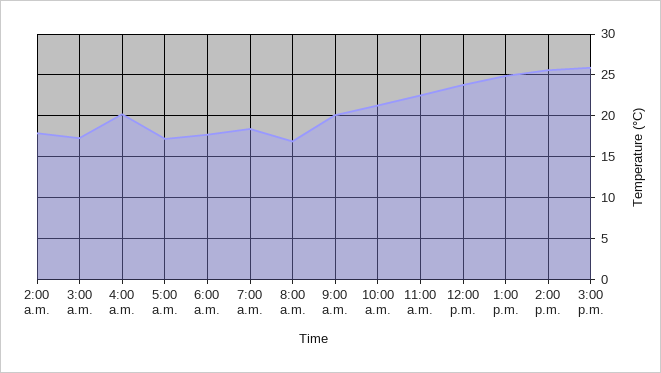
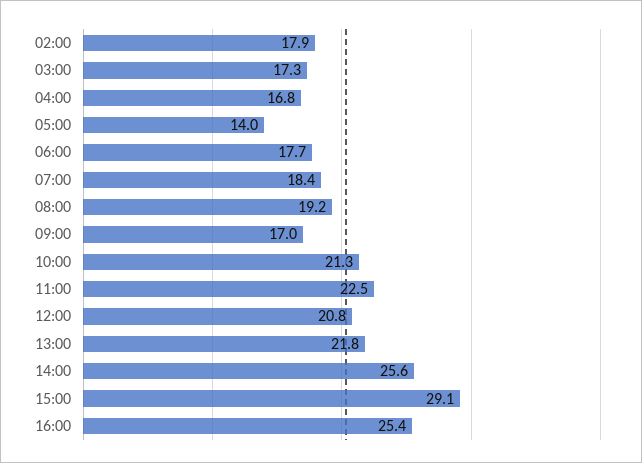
4:00 a.m.: 20 -> 16.8
5:00 a.m.: 17 -> 14
8:00 a.m.: 17 -> 19.2
9:00 a.m.: 20 -> 17
12:00 p.m.: 24 -> 20.8
1:00 p.m.: 25 -> 21.8
3:00 p.m.: 26 -> 29.1
16:00: none -> 25.4

